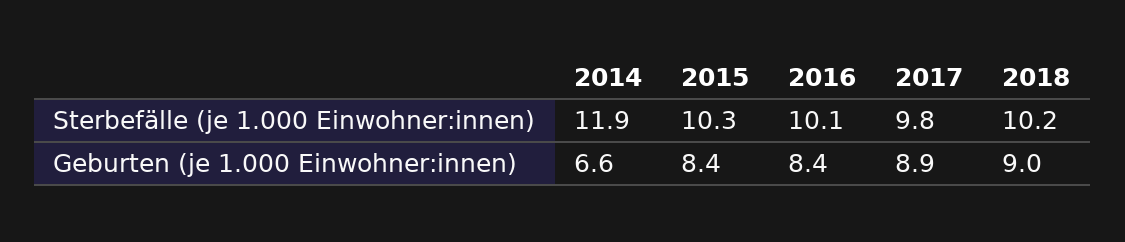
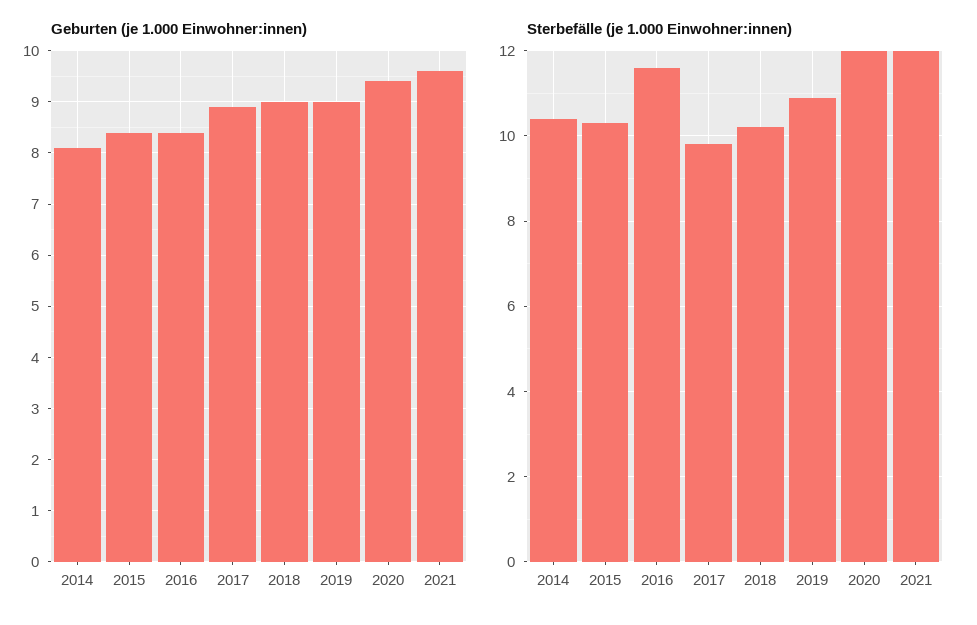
Sterbefälle (je 1.000 Einwohner:innen), 2014: 11.9 -> 10.5
Sterbefälle (je 1.000 Einwohner:innen), 2016: 10.1 -> 11.5
Geburten (je 1.000 Einwohner:innen), 2014: 6.6 -> 8
Geburten (je 1.000 Einwohner:innen), 2019: none -> 9
Geburten (je 1.000 Einwohner:innen), 2020: none -> 9.5
Geburten (je 1.000 Einwohner:innen), 2021: none -> 9.5
Sterbefälle (je 1.000 Einwohner:innen), 2019: none -> 11
Sterbefälle (je 1.000 Einwohner:innen), 2020: none -> 12
Sterbefälle (je 1.000 Einwohner:innen), 2021: none -> 12

